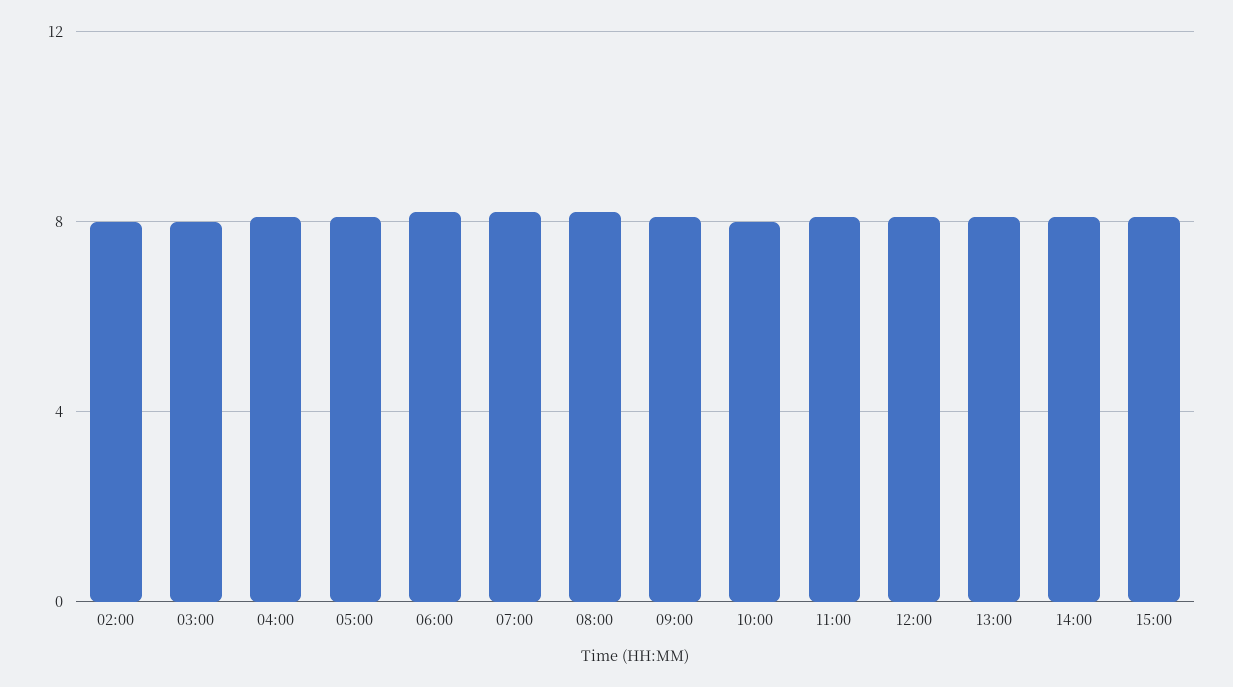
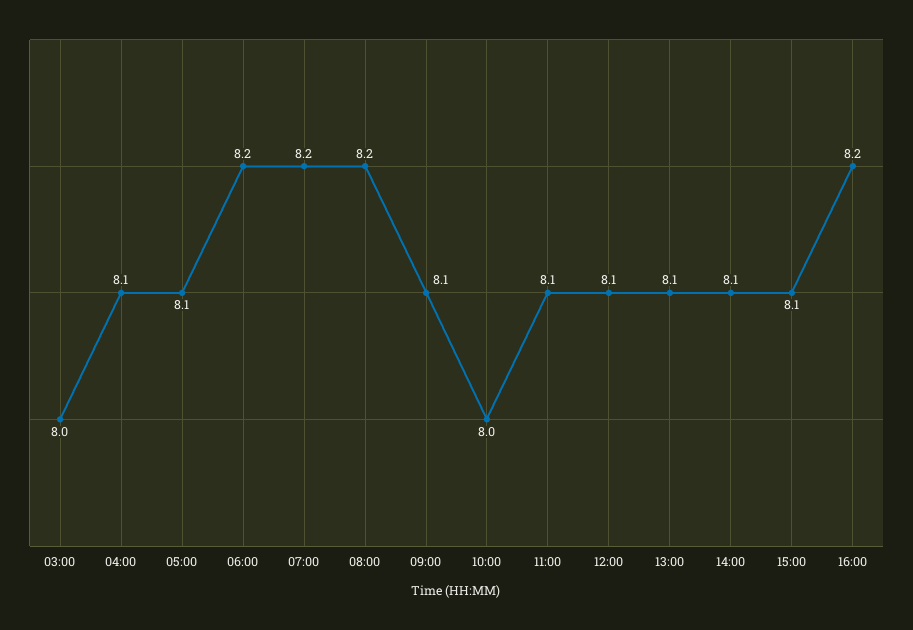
02:00: 8 -> none
16:00: none -> 8.2

